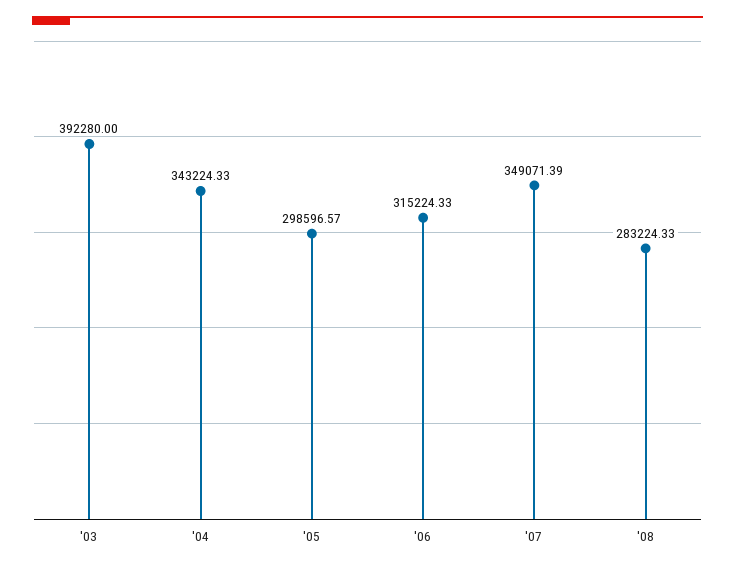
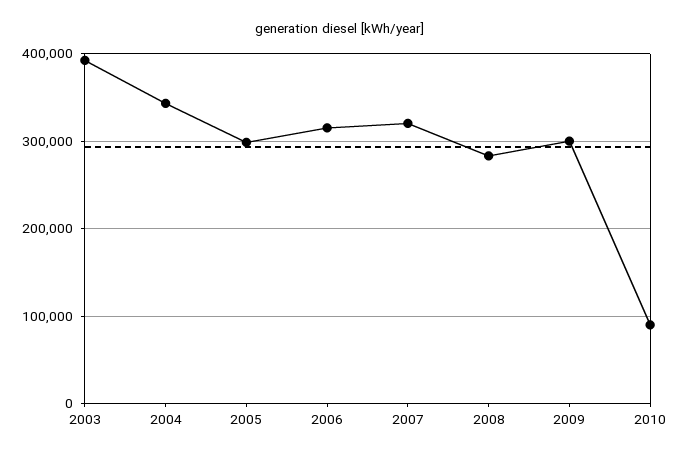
'07: 349071.39 -> 320000
2009: none -> 300000
2010: none -> 90000

